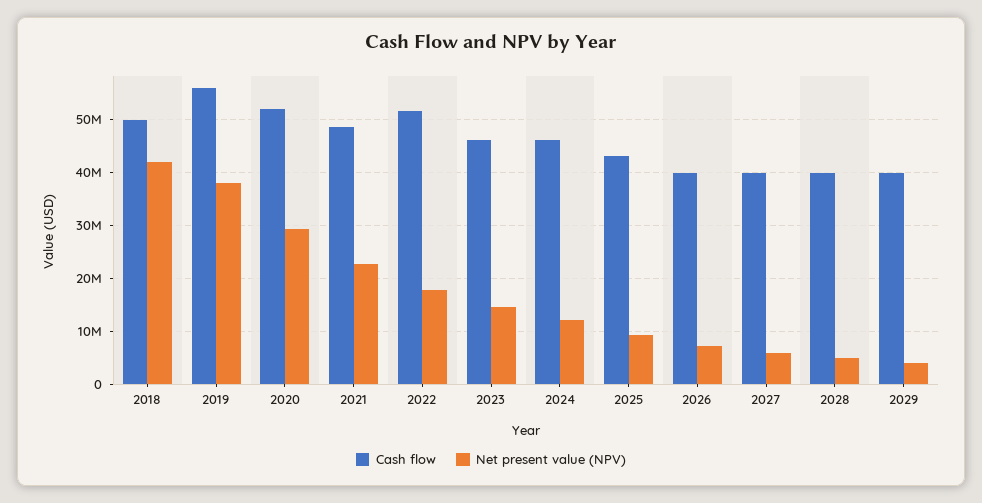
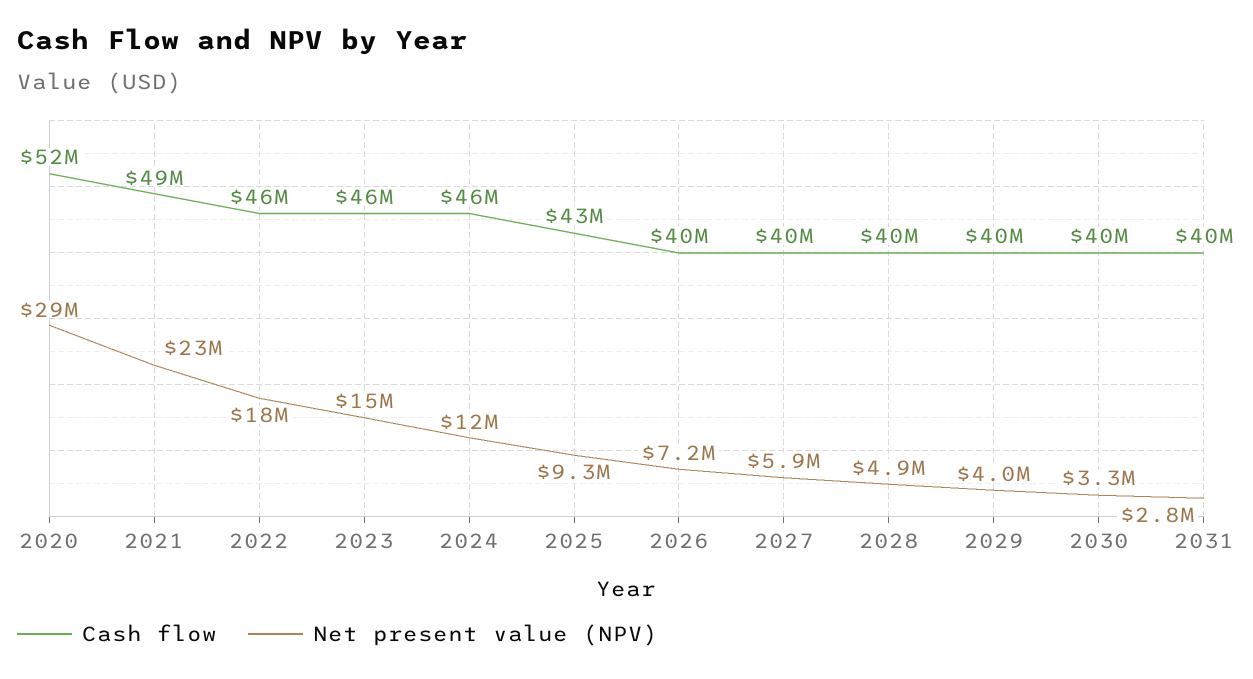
Cash flow, 2018: 50000000 -> none
Net present value (NPV), 2018: 42000000 -> none
Cash flow, 2019: 56000000 -> none
Net present value (NPV), 2019: 38000000 -> none
Cash flow, 2022: 52000000 -> 46000000
Cash flow, 2030: none -> 40000000
Net present value (NPV), 2030: none -> 3300000
Cash flow, 2031: none -> 40000000
Net present value (NPV), 2031: none -> 2800000

